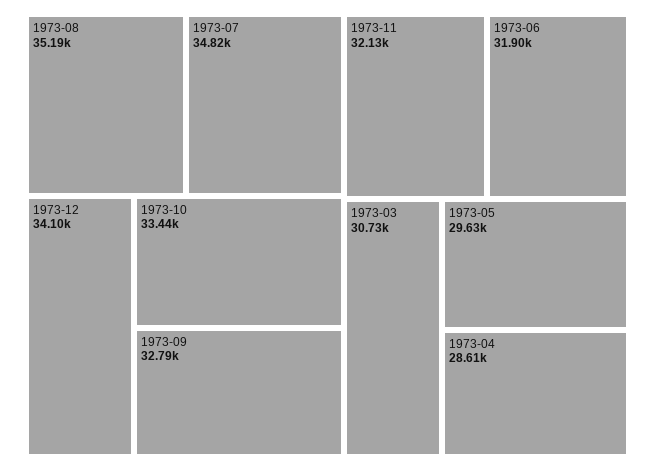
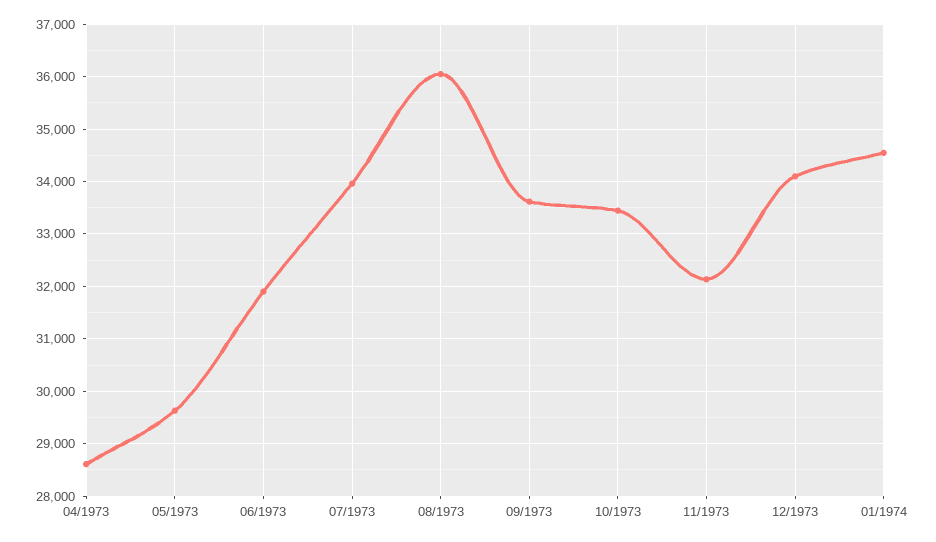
1973-08: 35190 -> 36000
1973-07: 34820 -> 34000
1973-09: 32790 -> 33600
1973-03: 30730 -> none
01/1974: none -> 34600

